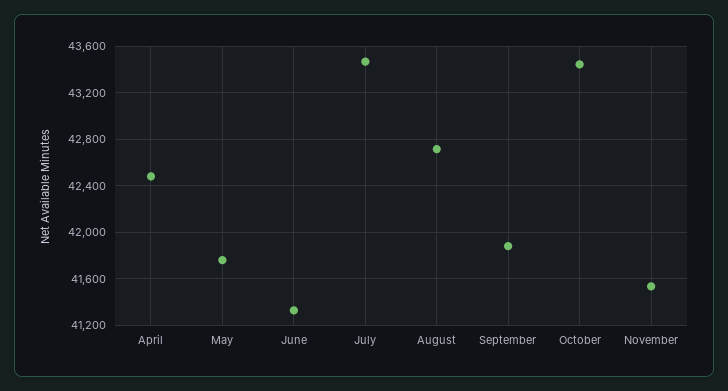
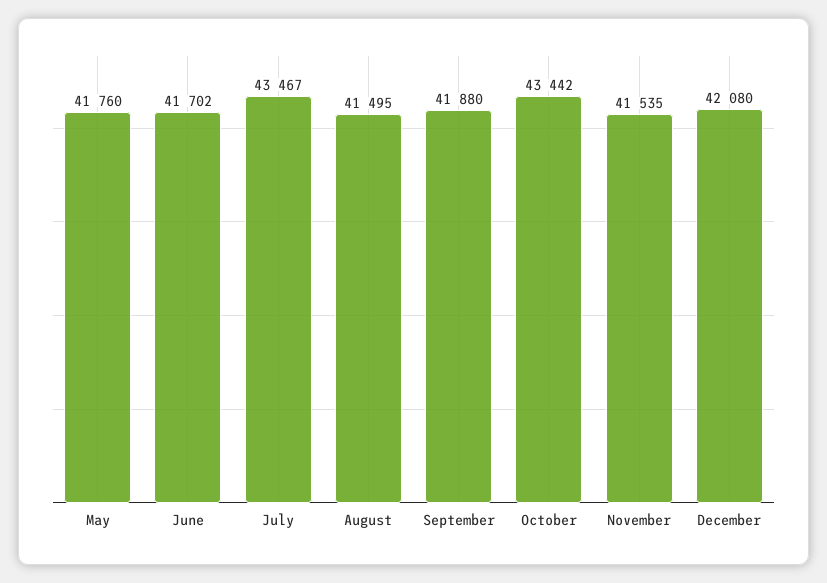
April: 42500 -> none
June: 41300 -> 41702
August: 42700 -> 41495
December: none -> 42080

